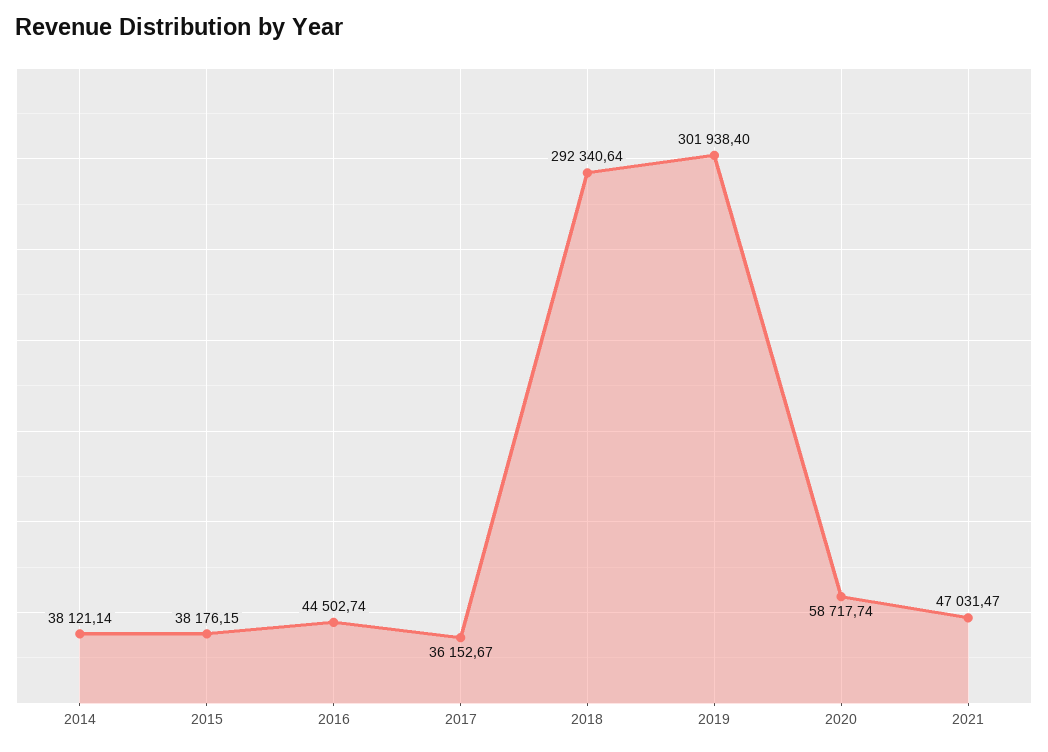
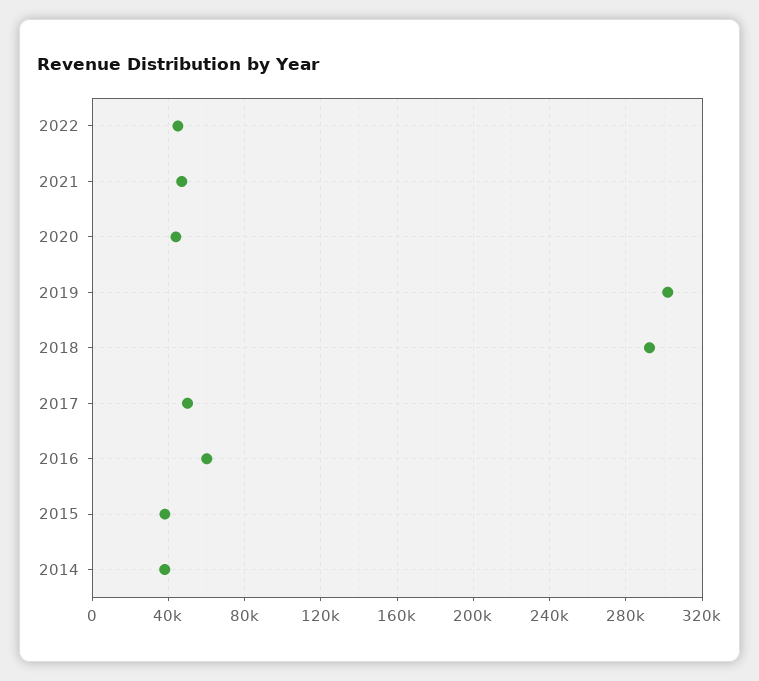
2016: 44502.74 -> 60000
2017: 36152.67 -> 50000
2020: 58717.74 -> 45000
2022: none -> 45000

